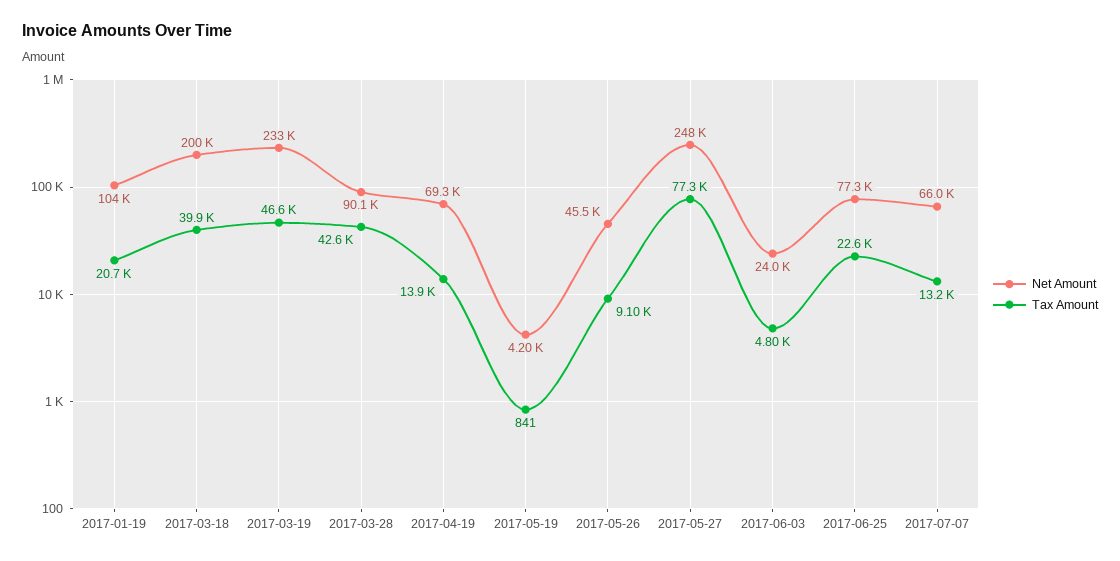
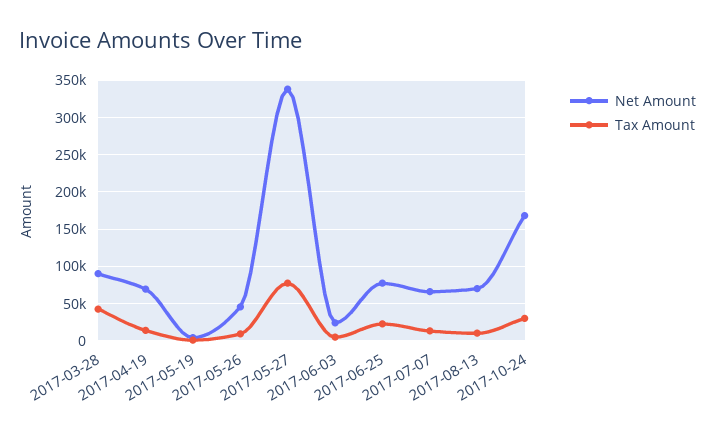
Net Amount, 2017-01-19: 104000 -> none
Tax Amount, 2017-01-19: 20700 -> none
Net Amount, 2017-03-18: 200000 -> none
Tax Amount, 2017-03-18: 39900 -> none
Net Amount, 2017-03-19: 233000 -> none
Tax Amount, 2017-03-19: 46600 -> none
Net Amount, 2017-05-27: 248000 -> 340000
Net Amount, 2017-08-13: none -> 70000
Tax Amount, 2017-08-13: none -> 10000
Net Amount, 2017-10-24: none -> 170000
Tax Amount, 2017-10-24: none -> 30000

